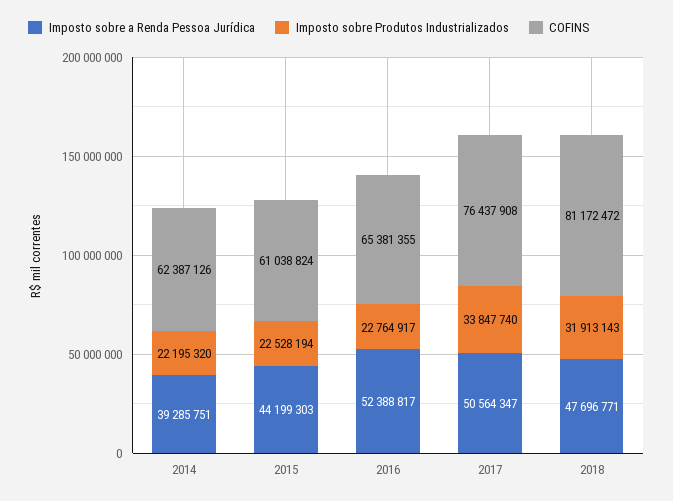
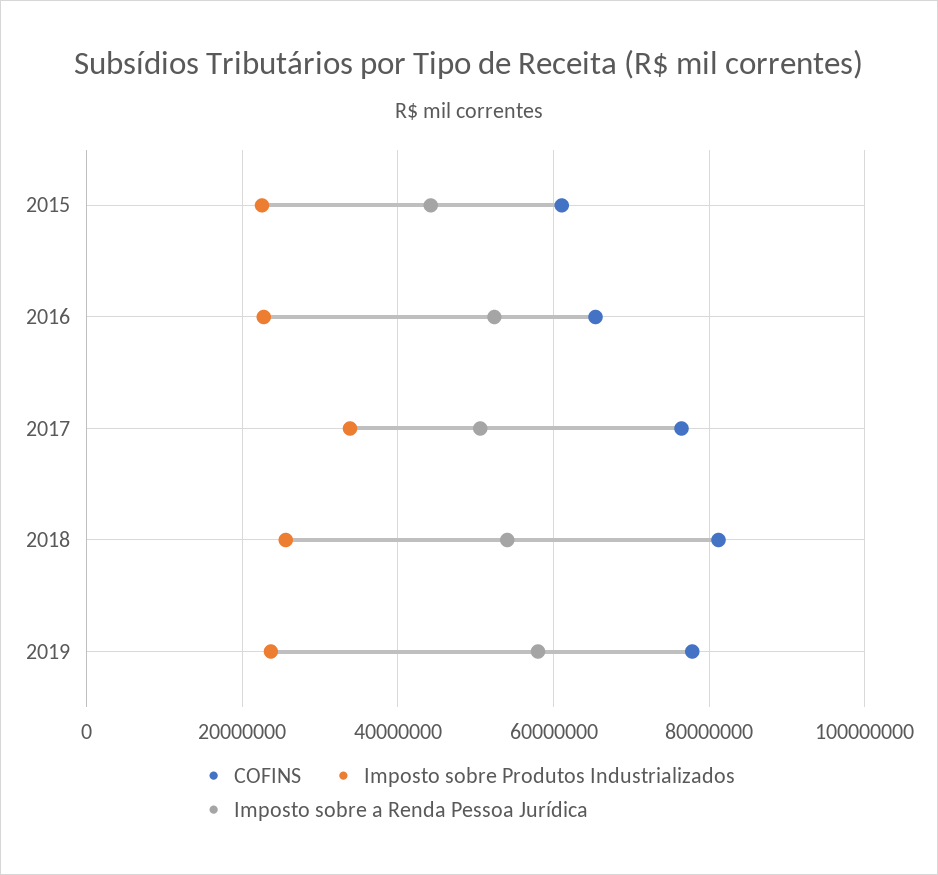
Imposto sobre a Renda Pessoa Jurídica, 2014: 39285751 -> none
Imposto sobre Produtos Industrializados, 2014: 22195320 -> none
COFINS, 2014: 62387126 -> none
Imposto sobre a Renda Pessoa Jurídica, 2018: 47696771 -> 54000000
Imposto sobre Produtos Industrializados, 2018: 31913143 -> 26000000
COFINS, 2019: none -> 78000000
Imposto sobre Produtos Industrializados, 2019: none -> 24000000
Imposto sobre a Renda Pessoa Jurídica, 2019: none -> 58000000

